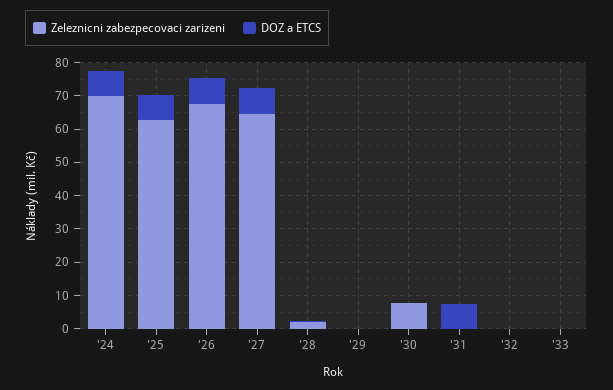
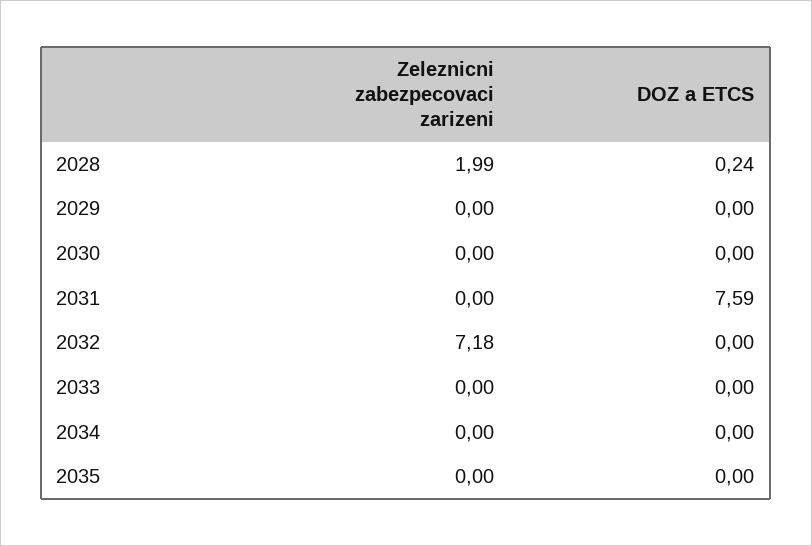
Zeleznicni zabezpecovaci zarizeni, '24: 70 -> none
DOZ a ETCS, '24: 7.5 -> none
Zeleznicni zabezpecovaci zarizeni, '25: 62.5 -> none
DOZ a ETCS, '25: 7.5 -> none
Zeleznicni zabezpecovaci zarizeni, '26: 67.5 -> none
DOZ a ETCS, '26: 7.5 -> none
Zeleznicni zabezpecovaci zarizeni, '27: 65 -> none
DOZ a ETCS, '27: 7.5 -> none
Zeleznicni zabezpecovaci zarizeni, '30: 7.5 -> 0
Zeleznicni zabezpecovaci zarizeni, '32: 0 -> 7.18
Zeleznicni zabezpecovaci zarizeni, 2034: none -> 0
DOZ a ETCS, 2034: none -> 0
Zeleznicni zabezpecovaci zarizeni, 2035: none -> 0
DOZ a ETCS, 2035: none -> 0

